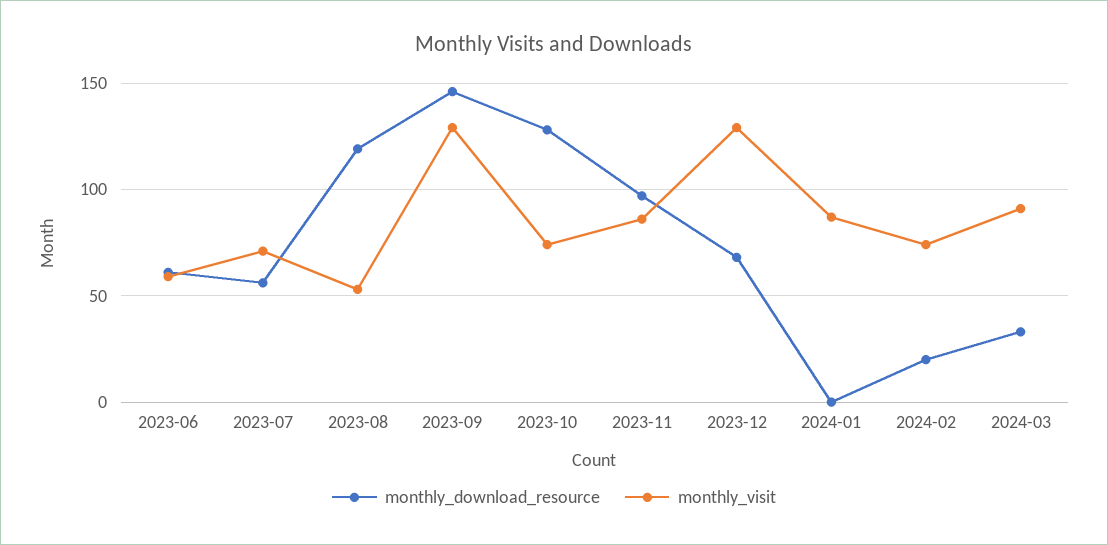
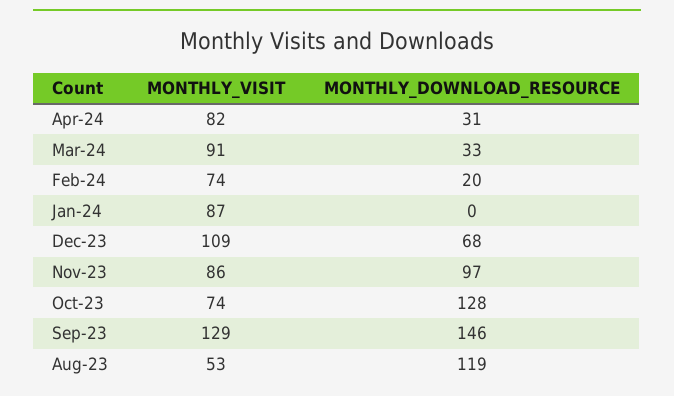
monthly_download_resource, 2023-06: 60 -> none
monthly_visit, 2023-06: 60 -> none
monthly_download_resource, 2023-07: 55 -> none
monthly_visit, 2023-07: 70 -> none
monthly_visit, 2023-12: 130 -> 109
monthly_visit, Apr-24: none -> 82
monthly_download_resource, Apr-24: none -> 31

